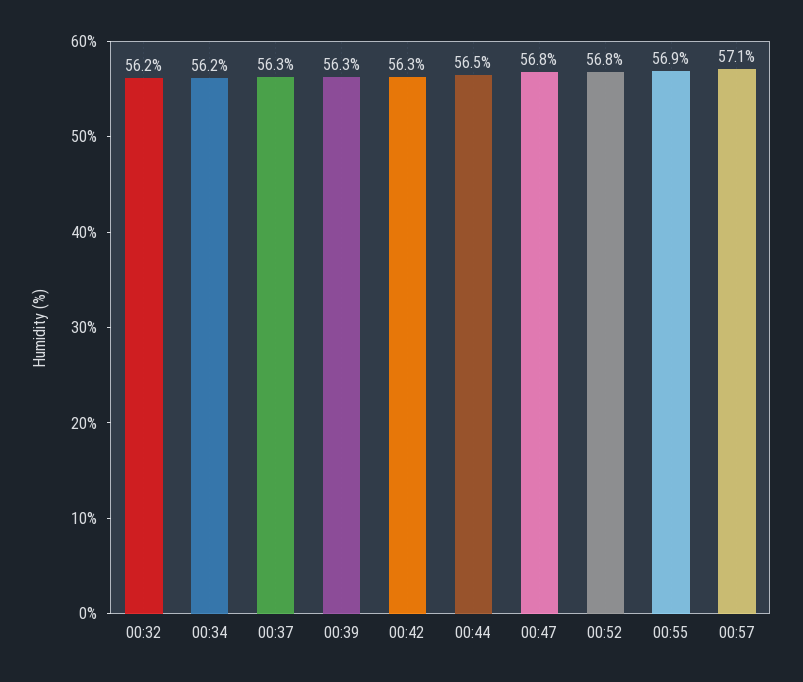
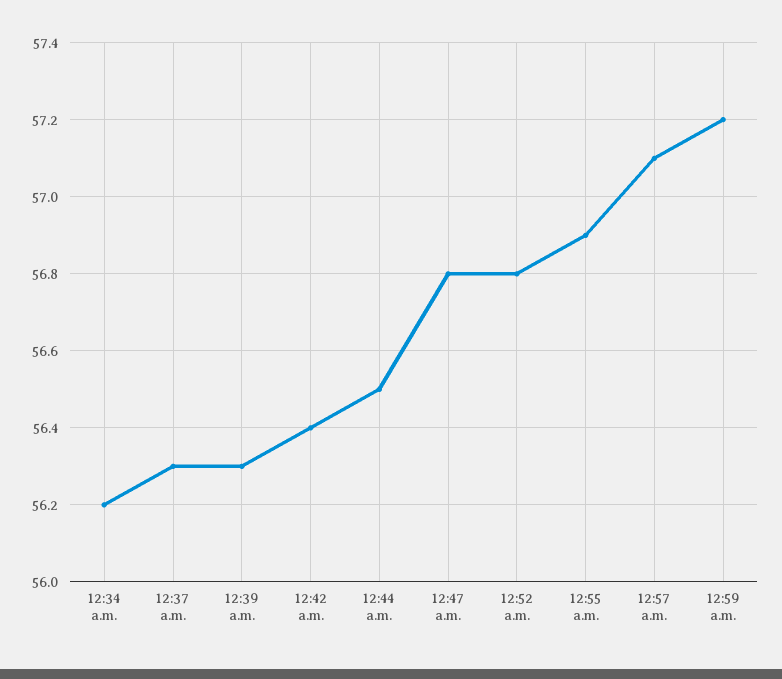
00:32: 56.2 -> none
00:42: 56.3 -> 56.4
12:59 a.m.: none -> 57.2

